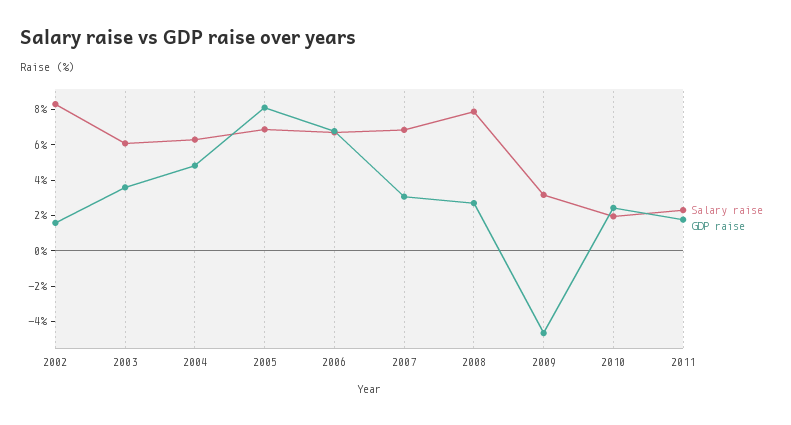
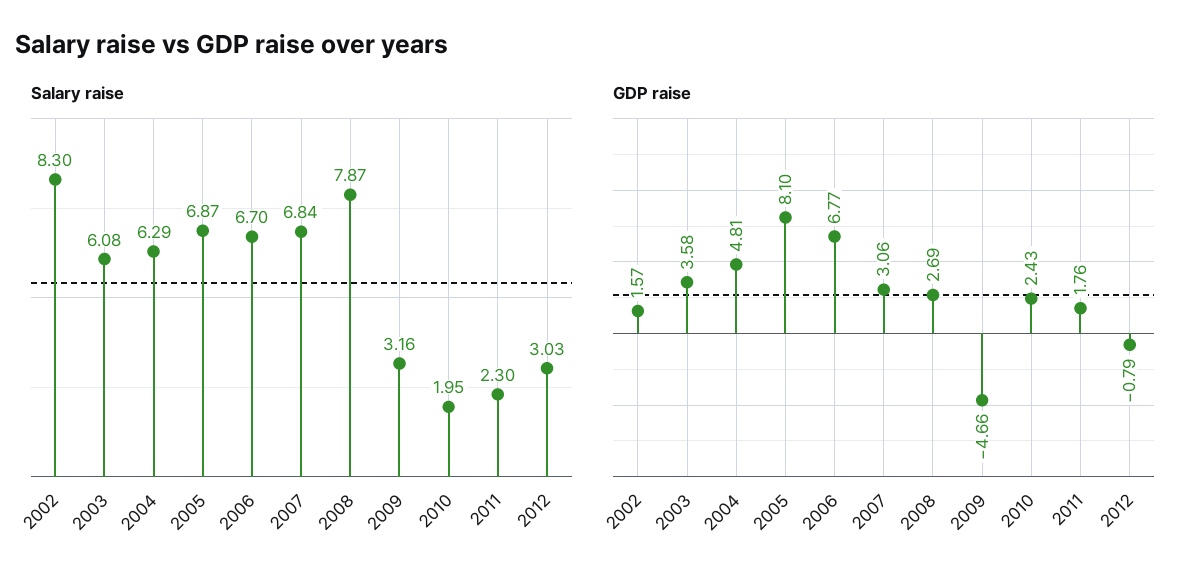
Salary raise, 2012: none -> 3.03
GDP raise, 2012: none -> -0.79

